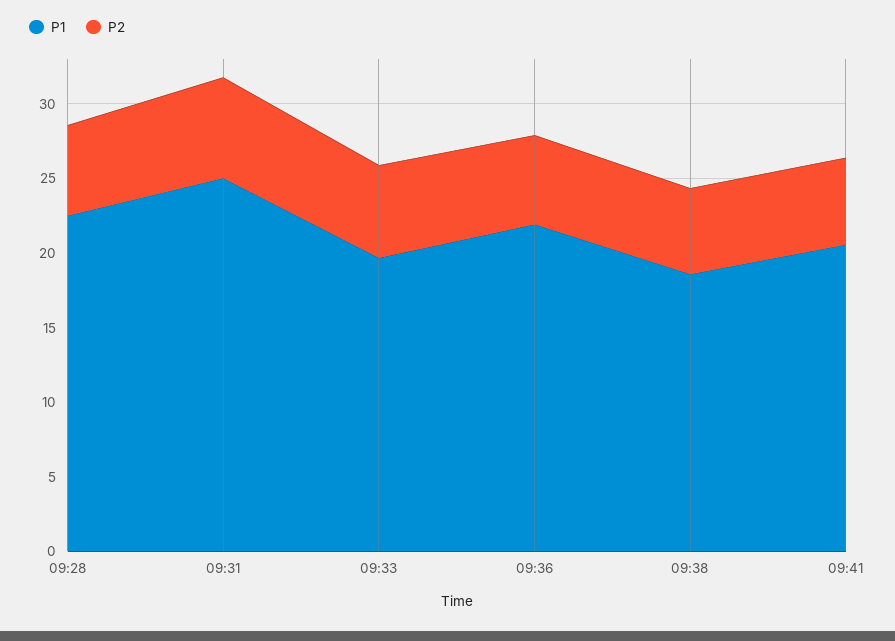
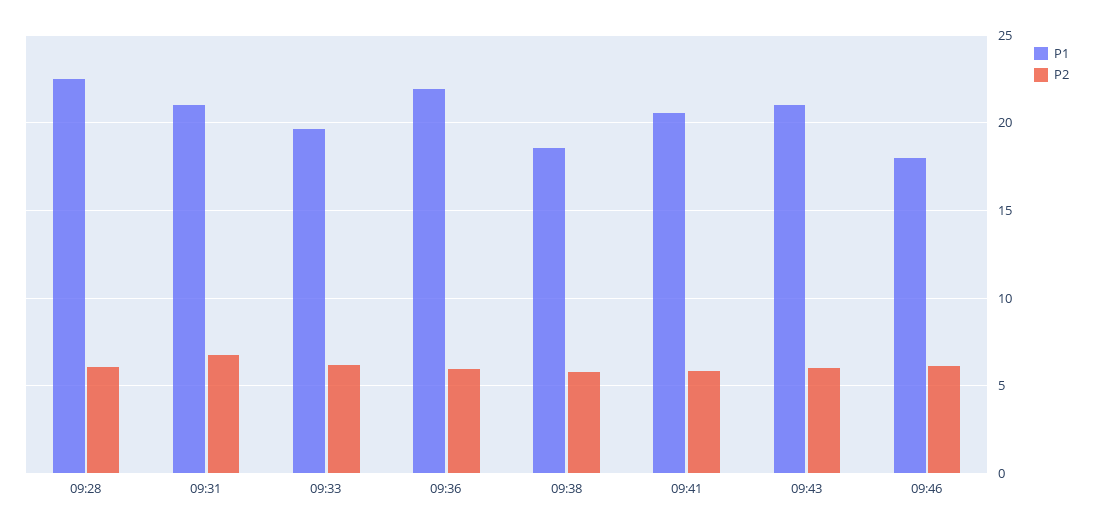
P1, 09:31: 25 -> 21
P1, 09:43: none -> 21
P2, 09:43: none -> 6
P1, 09:46: none -> 18
P2, 09:46: none -> 6

